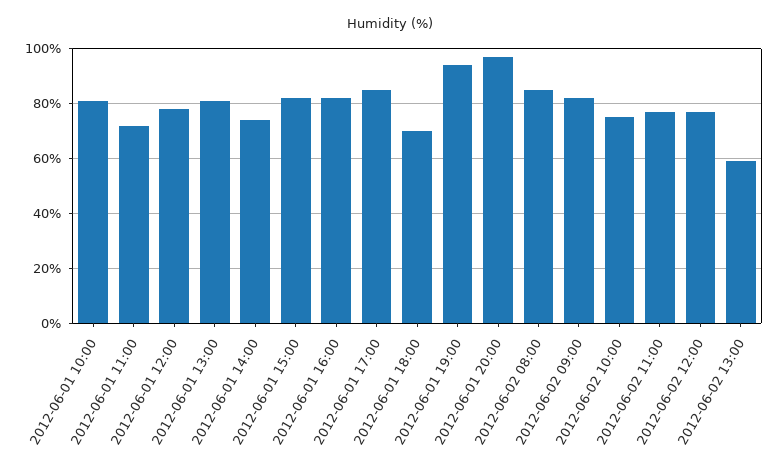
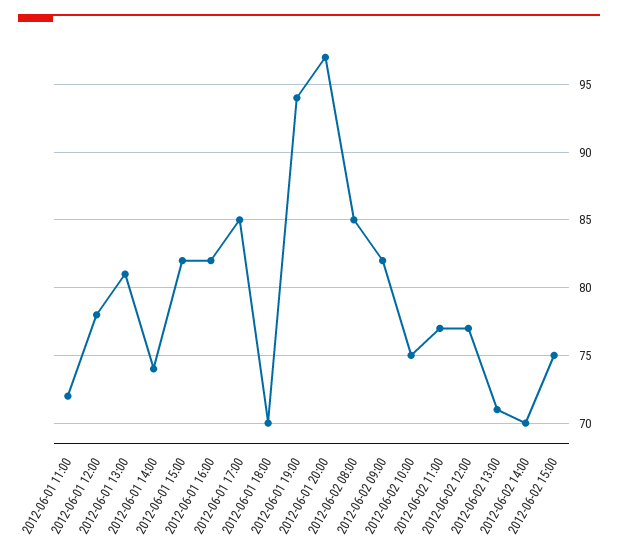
2012-06-01 10:00: 80 -> none
2012-06-02 13:00: 60 -> 71
2012-06-02 14:00: none -> 70
2012-06-02 15:00: none -> 75

